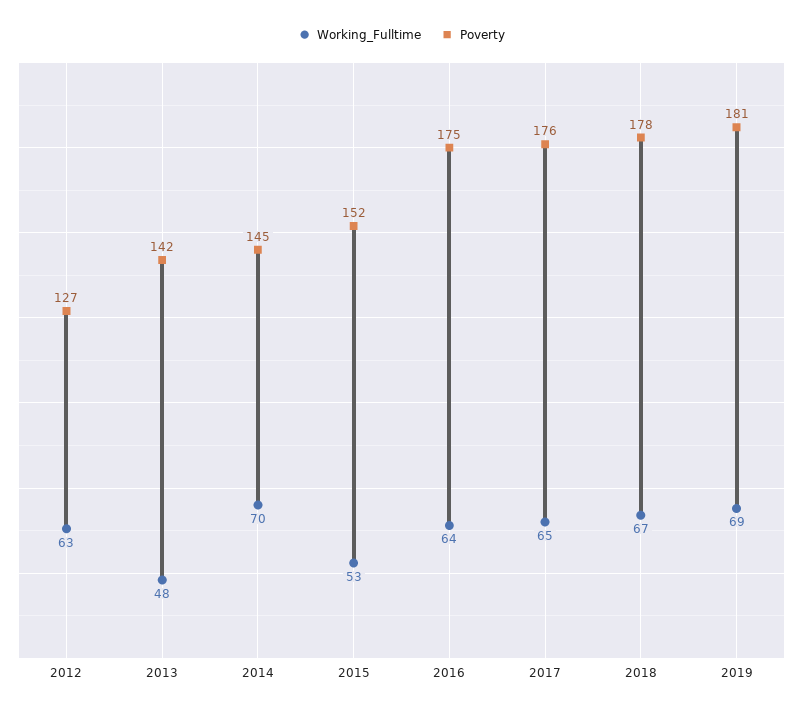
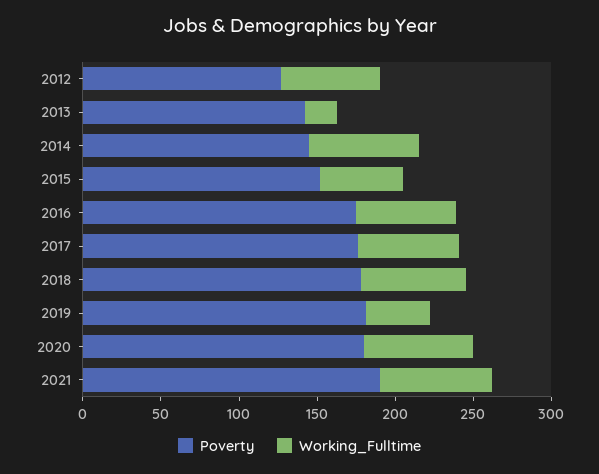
Working_Fulltime, 2013: 48 -> 20
Working_Fulltime, 2019: 69 -> 40
Poverty, 2020: none -> 180
Working_Fulltime, 2020: none -> 70
Poverty, 2021: none -> 190
Working_Fulltime, 2021: none -> 70

